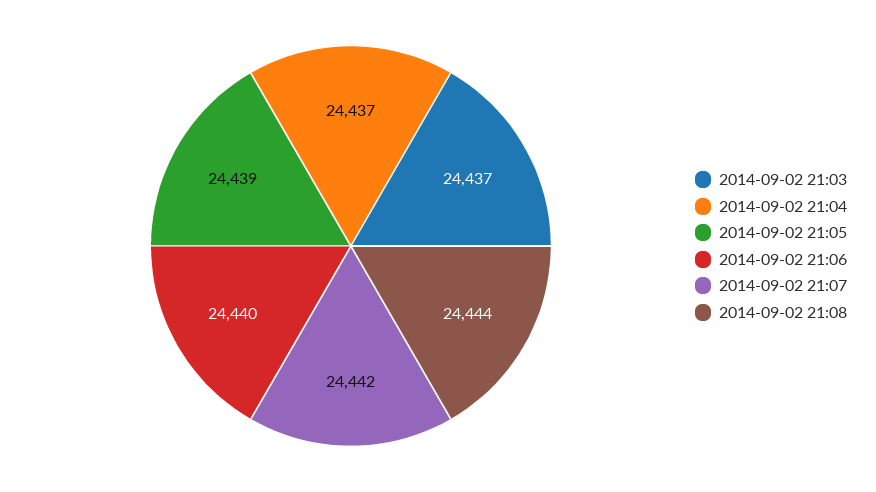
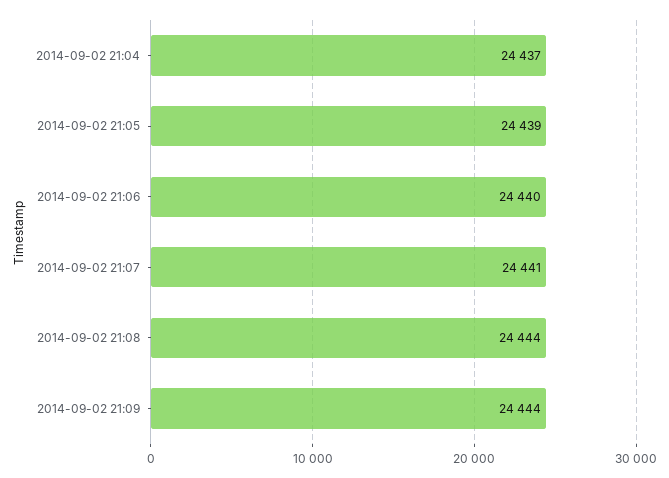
2014-09-02 21:03: 24437 -> none
2014-09-02 21:07: 24442 -> 24441
2014-09-02 21:09: none -> 24444

